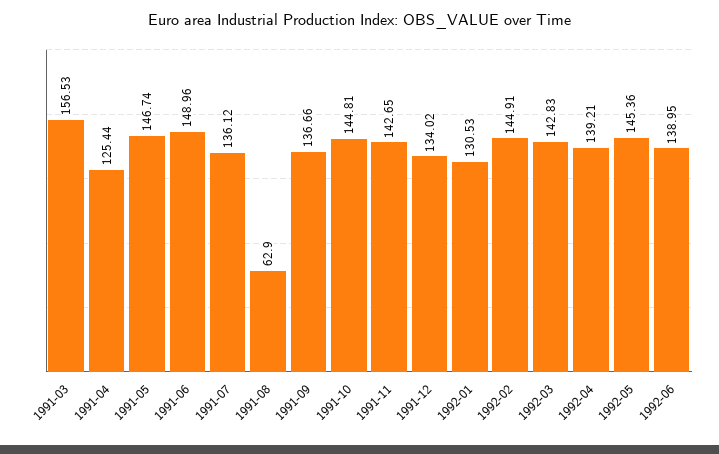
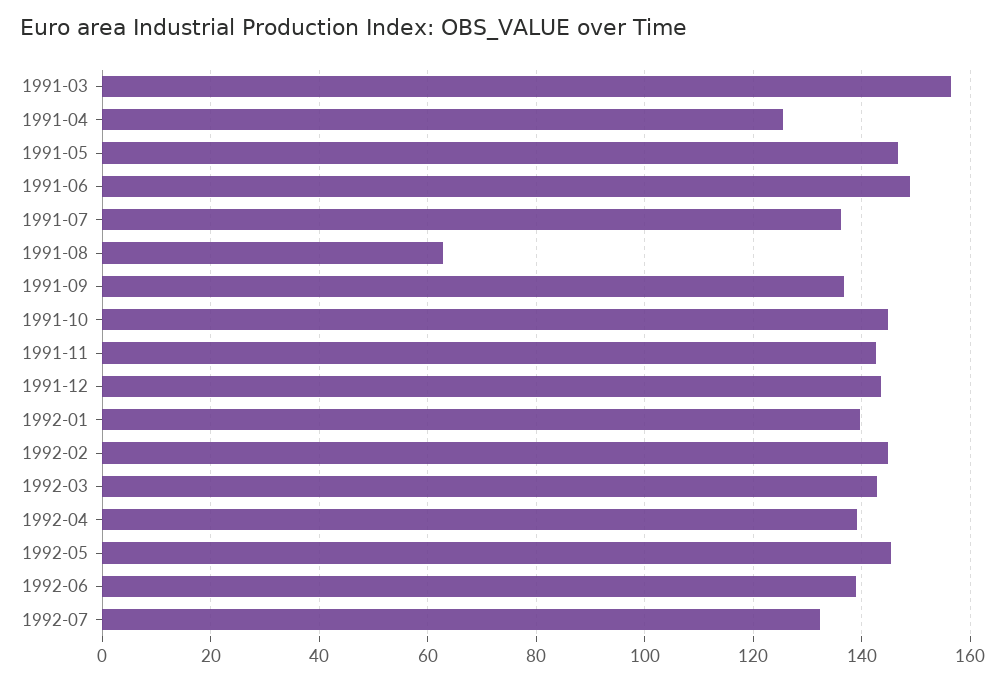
1991-12: 134.02 -> 144
1992-01: 130.53 -> 140
1992-07: none -> 132

